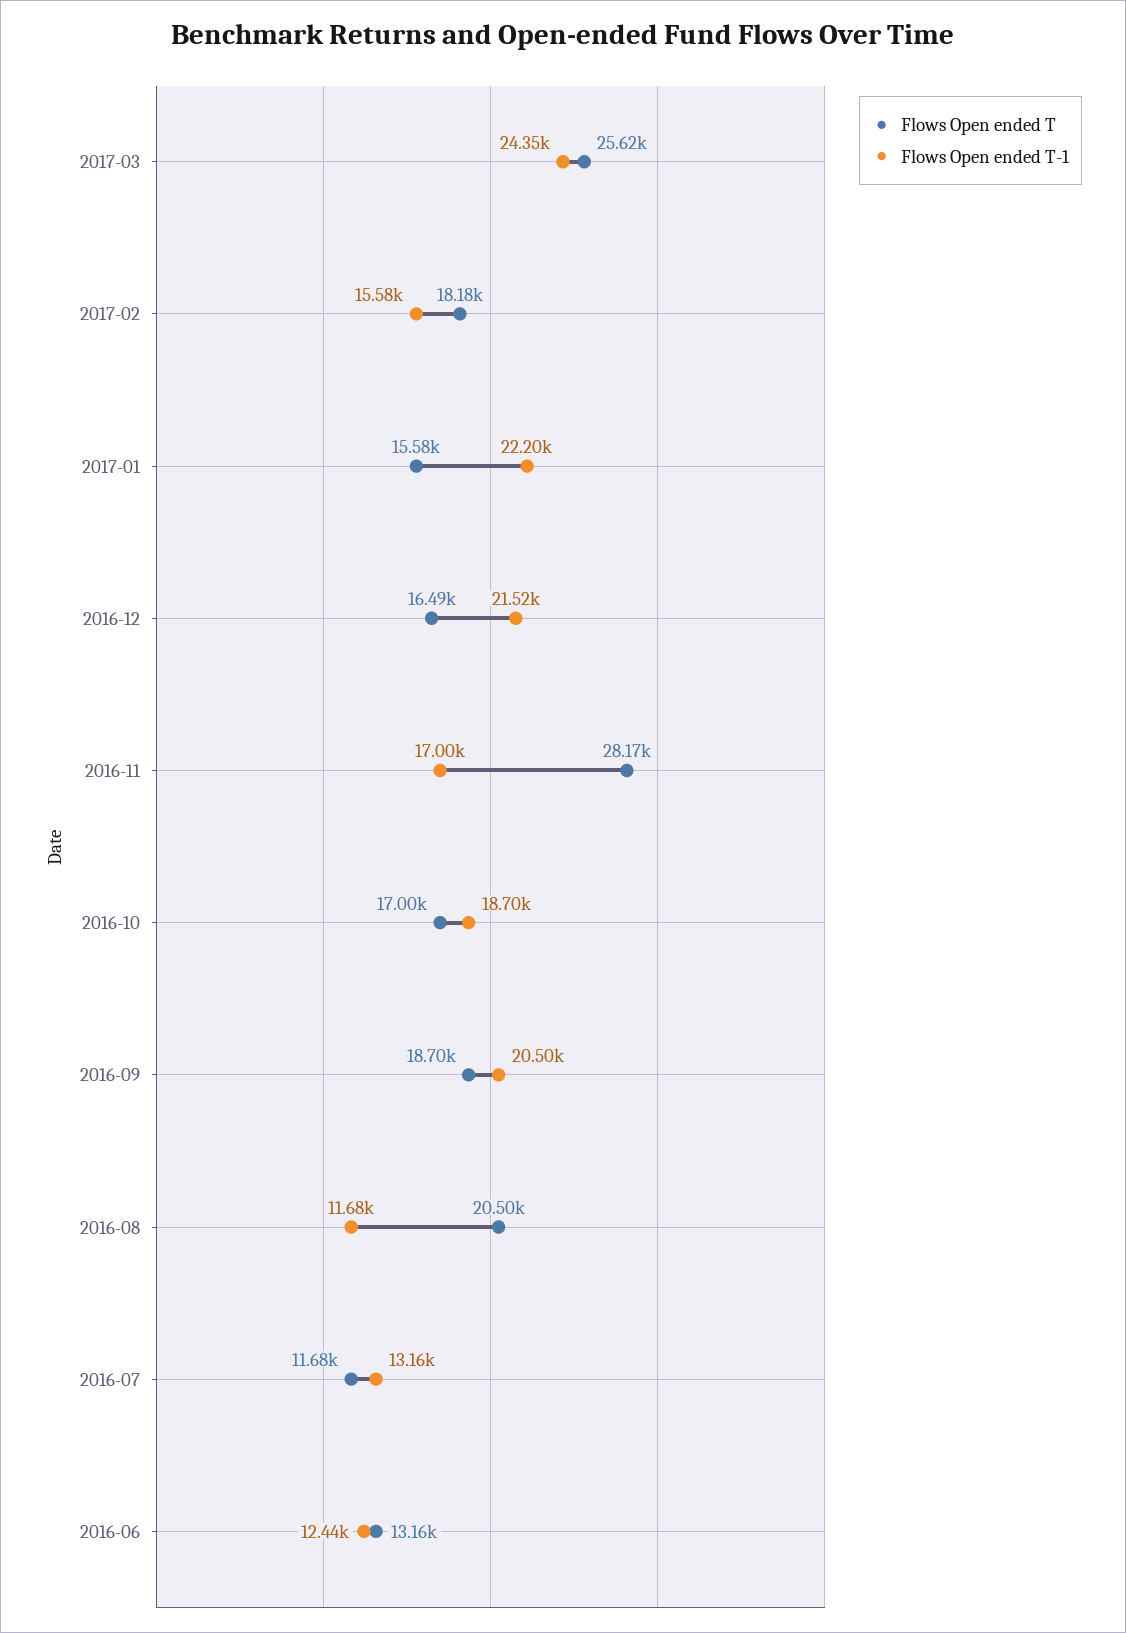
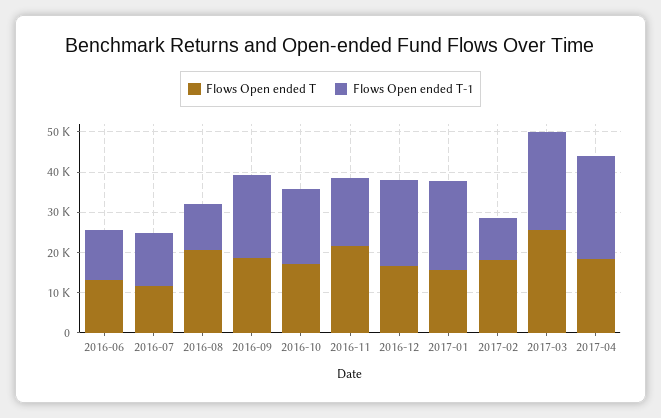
Flows Open ended T-1, 2017-02: 15580 -> 10000
Flows Open ended T, 2016-11: 28170 -> 22000
Flows Open ended T, 2017-04: none -> 18000
Flows Open ended T-1, 2017-04: none -> 26000

